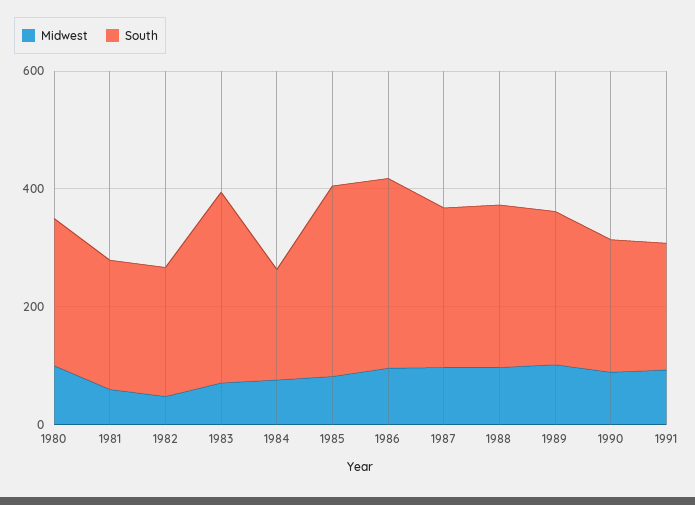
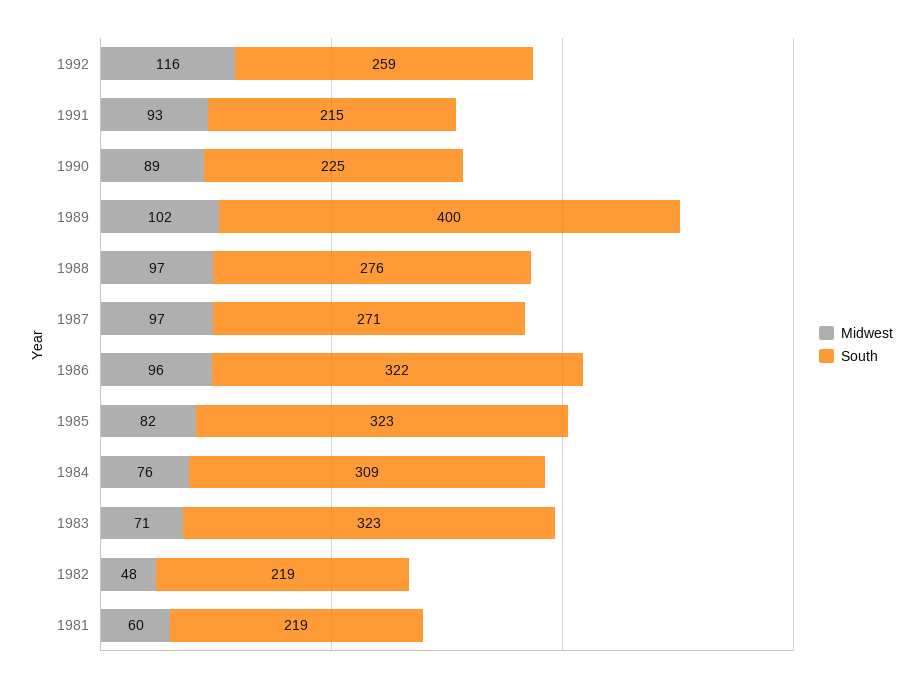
Midwest, 1980: 100 -> none
South, 1980: 250 -> none
South, 1984: 200 -> 309
South, 1989: 250 -> 400
Midwest, 1992: none -> 116
South, 1992: none -> 259

